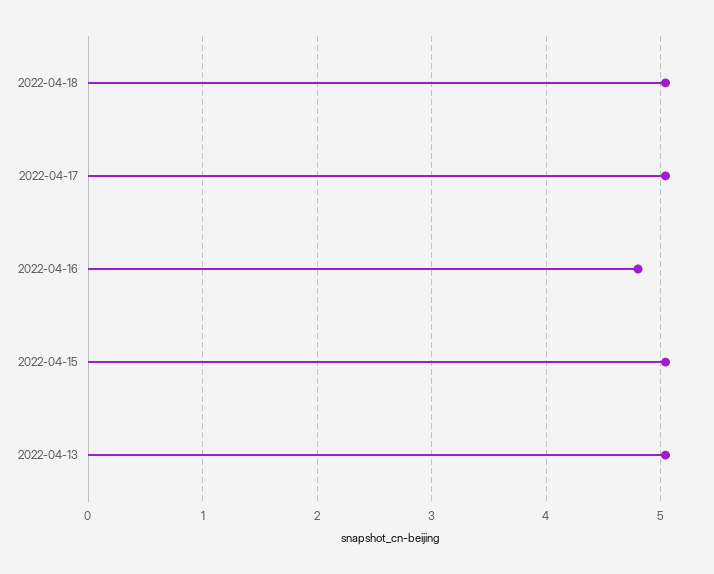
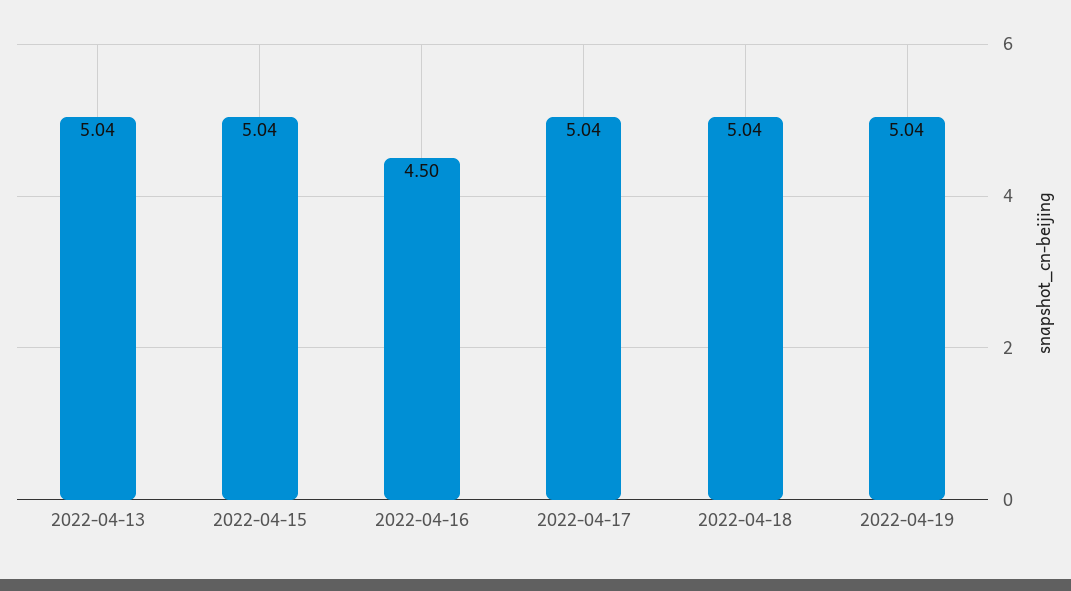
2022-04-16: 4.8 -> 4.5
2022-04-19: none -> 5.04

